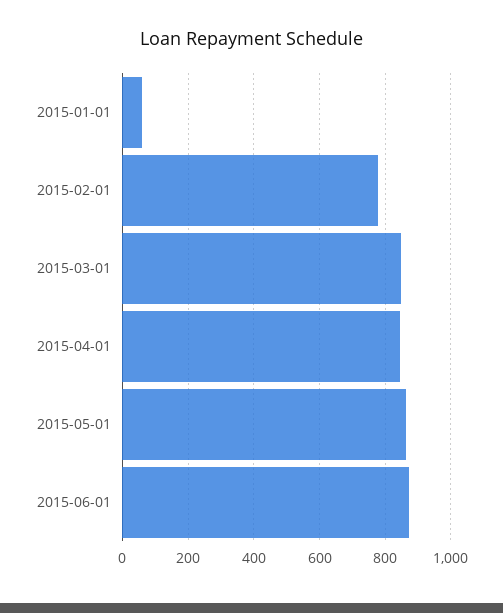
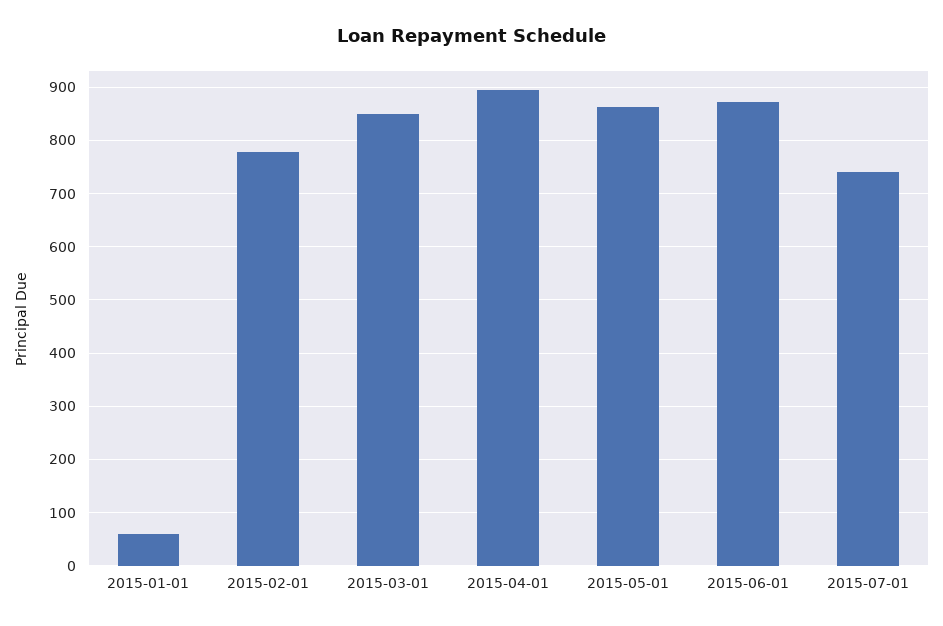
2015-04-01: 840 -> 900
2015-07-01: none -> 740

